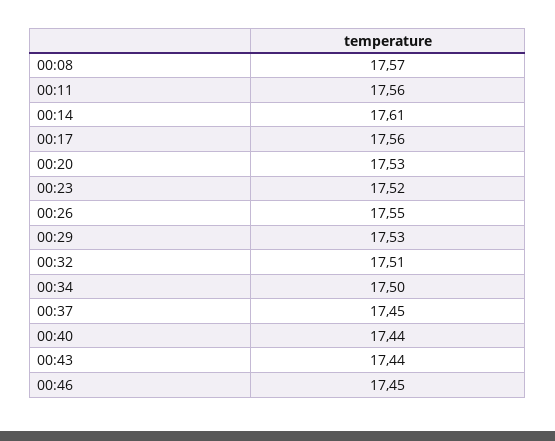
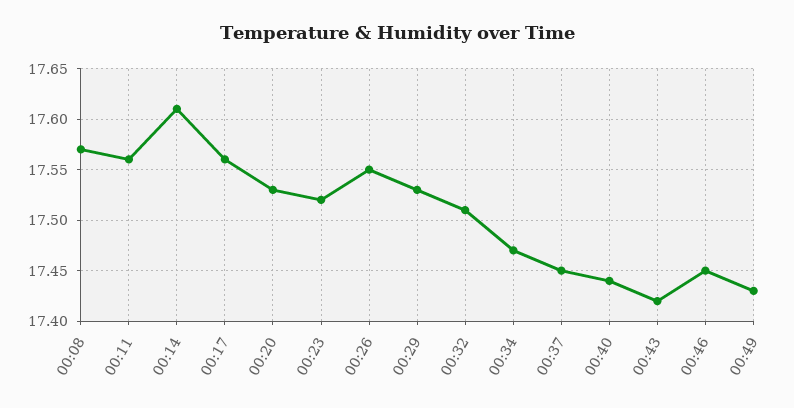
00:34: 17.5 -> 17.47
00:43: 17.44 -> 17.42
00:49: none -> 17.43

